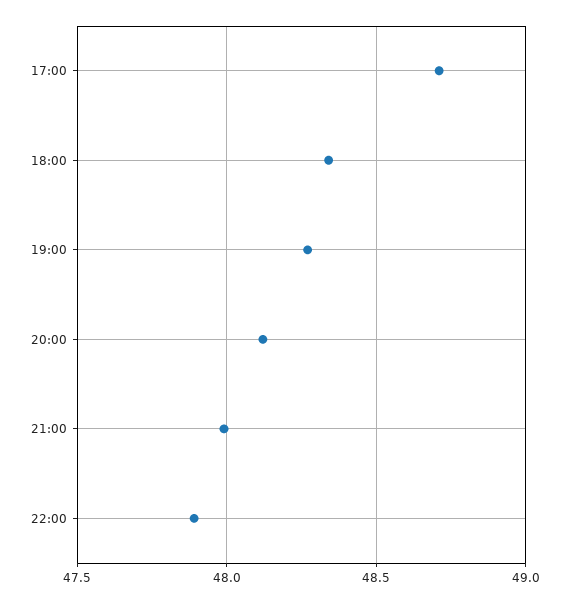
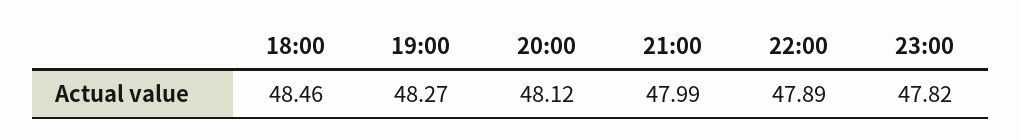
17:00: 48.7 -> none
18:00: 48.35 -> 48.46
23:00: none -> 47.82

